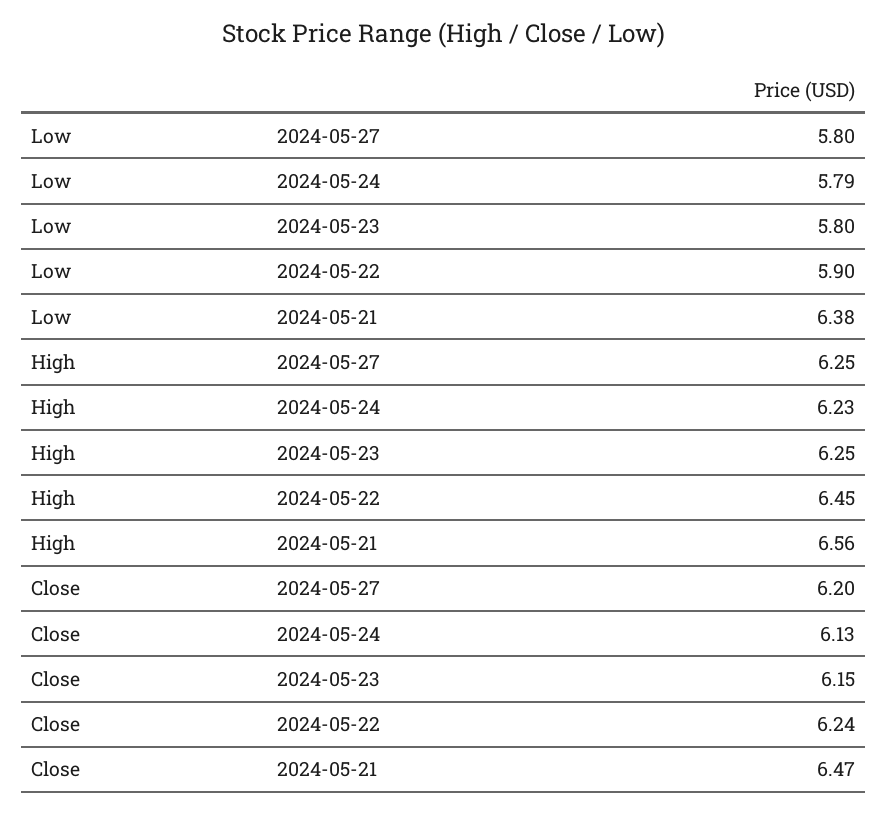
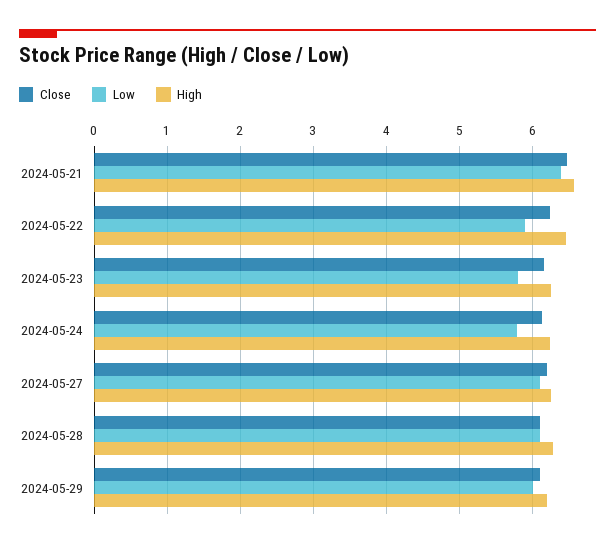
Low, 2024-05-27: 5.8 -> 6.1
Close, 2024-05-28: none -> 6.1
Low, 2024-05-28: none -> 6.1
High, 2024-05-28: none -> 6.3
Close, 2024-05-29: none -> 6.1
Low, 2024-05-29: none -> 6
High, 2024-05-29: none -> 6.2

